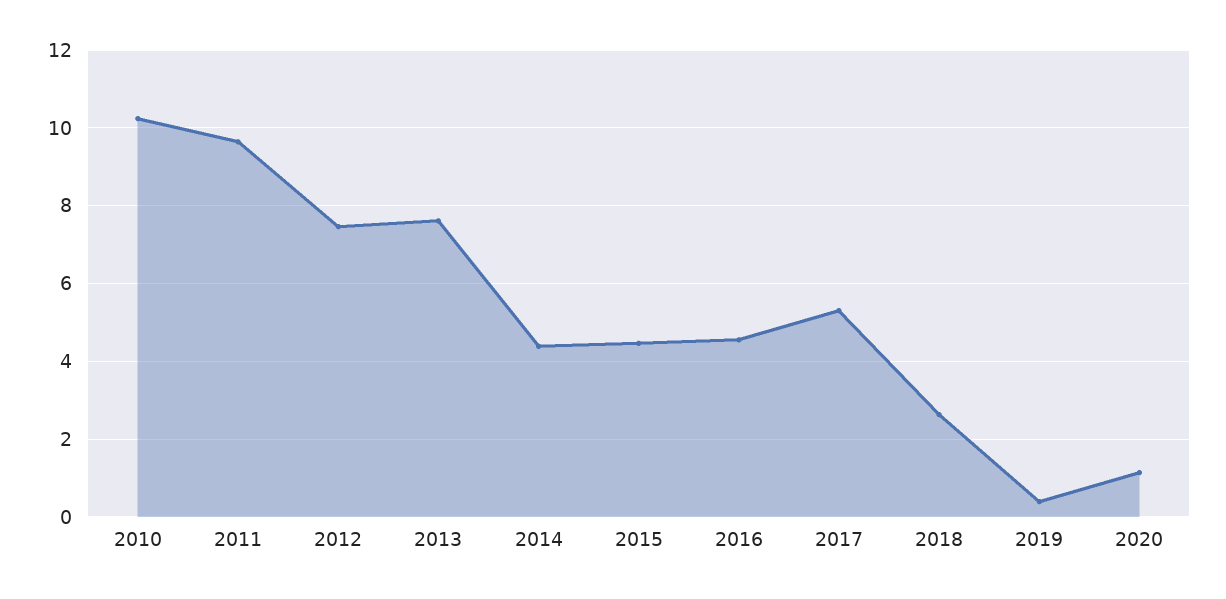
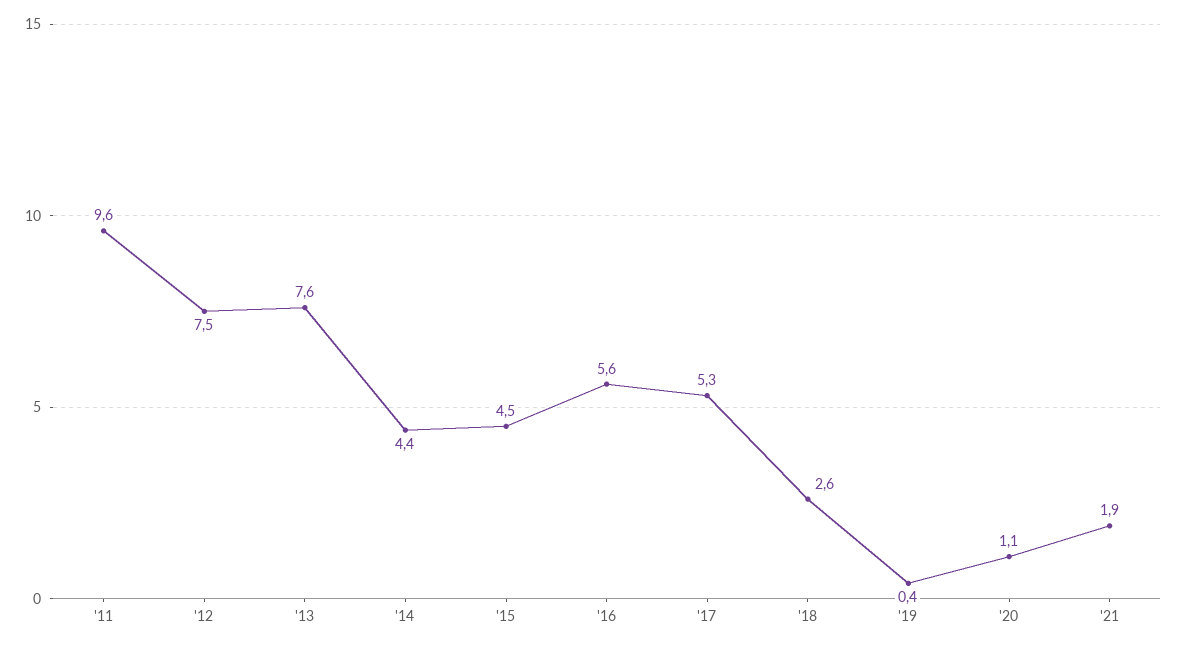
2010: 10.2 -> none
2016: 4.6 -> 5.6
'21: none -> 1.9

